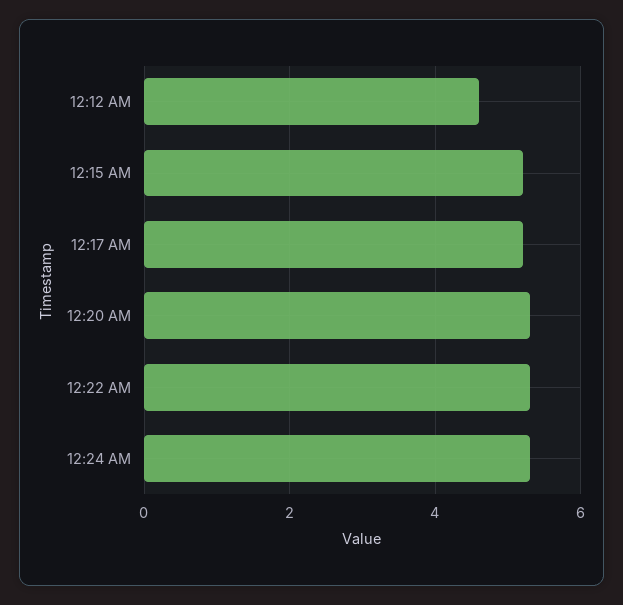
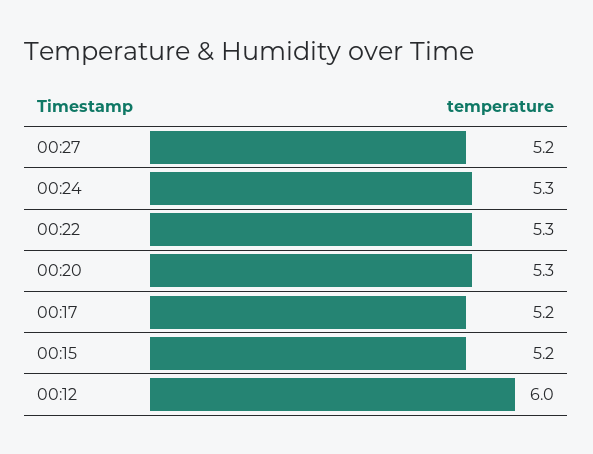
12:12 AM: 4.5 -> 6
00:27: none -> 5.2

